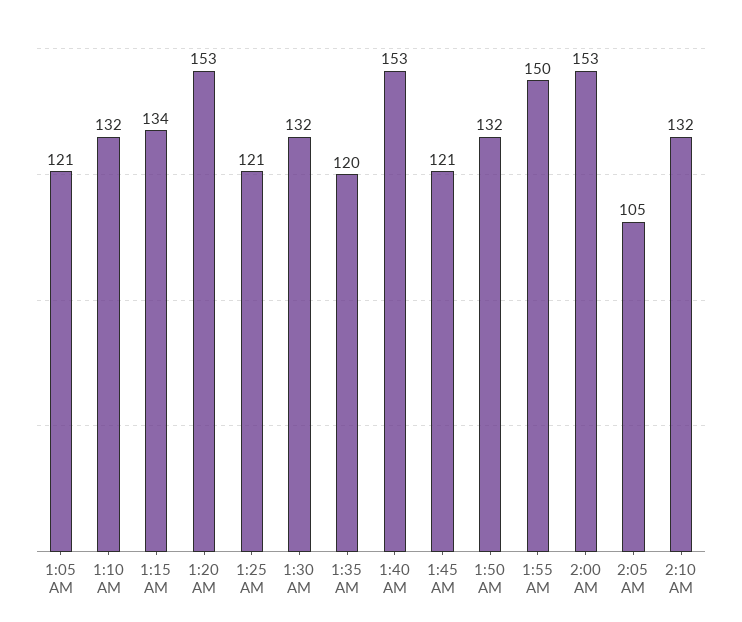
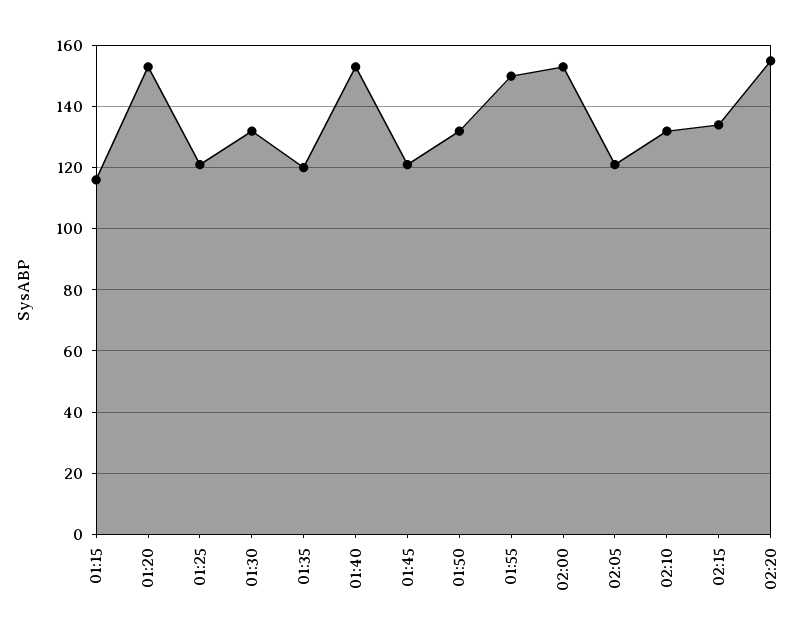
1:05 AM: 121 -> none
1:10 AM: 132 -> none
1:15 AM: 134 -> 115
2:05 AM: 105 -> 120
02:15: none -> 135
02:20: none -> 155

